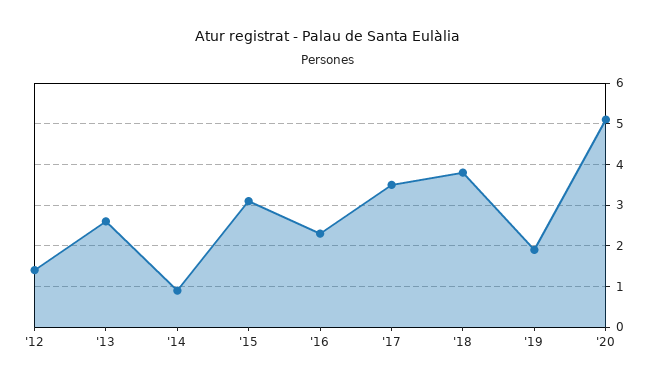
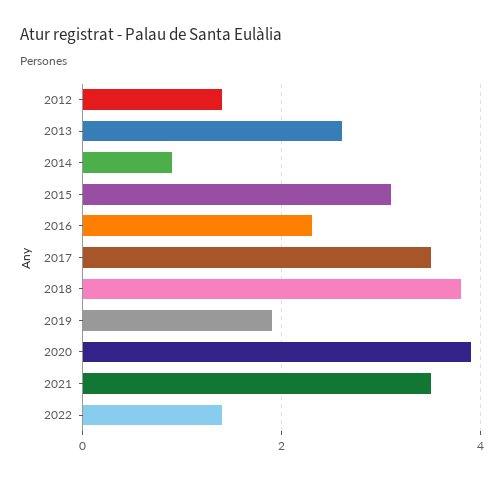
'20: 5 -> 4
2021: none -> 3.5
2022: none -> 1.5

